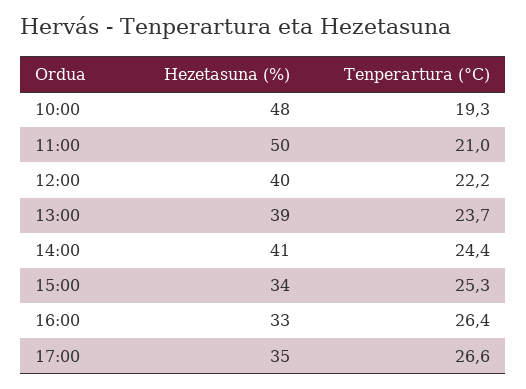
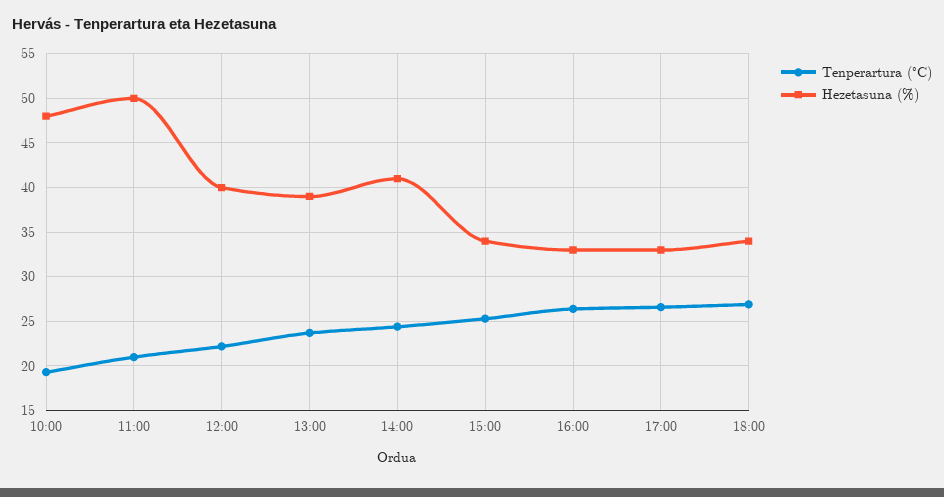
Hezetasuna (%), 17:00: 35 -> 33
Tenperartura (°C), 18:00: none -> 27
Hezetasuna (%), 18:00: none -> 34

